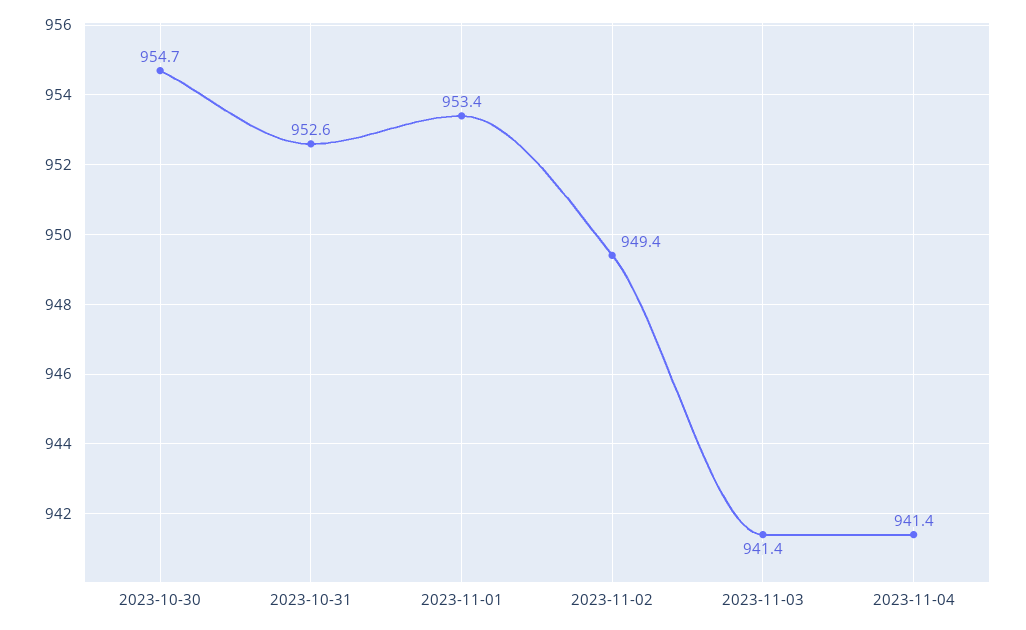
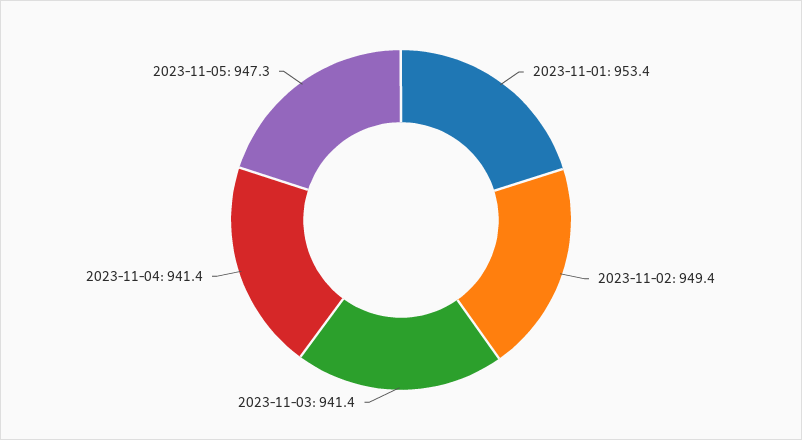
2023-10-30: 954.7 -> none
2023-10-31: 952.6 -> none
2023-11-05: none -> 947.3

